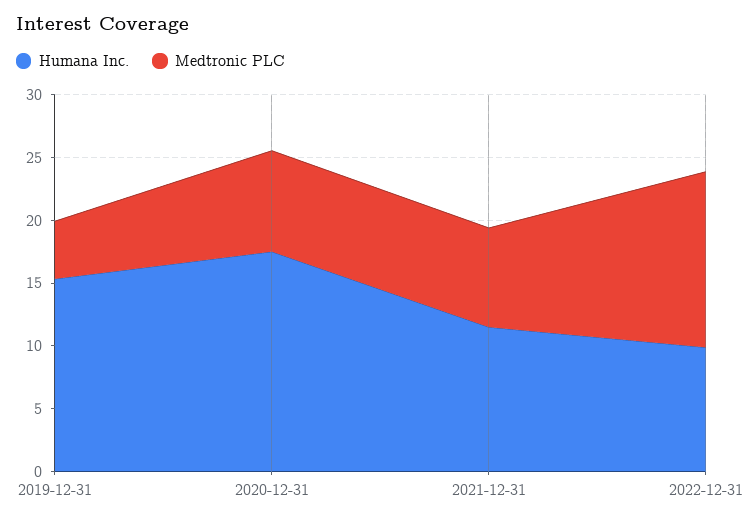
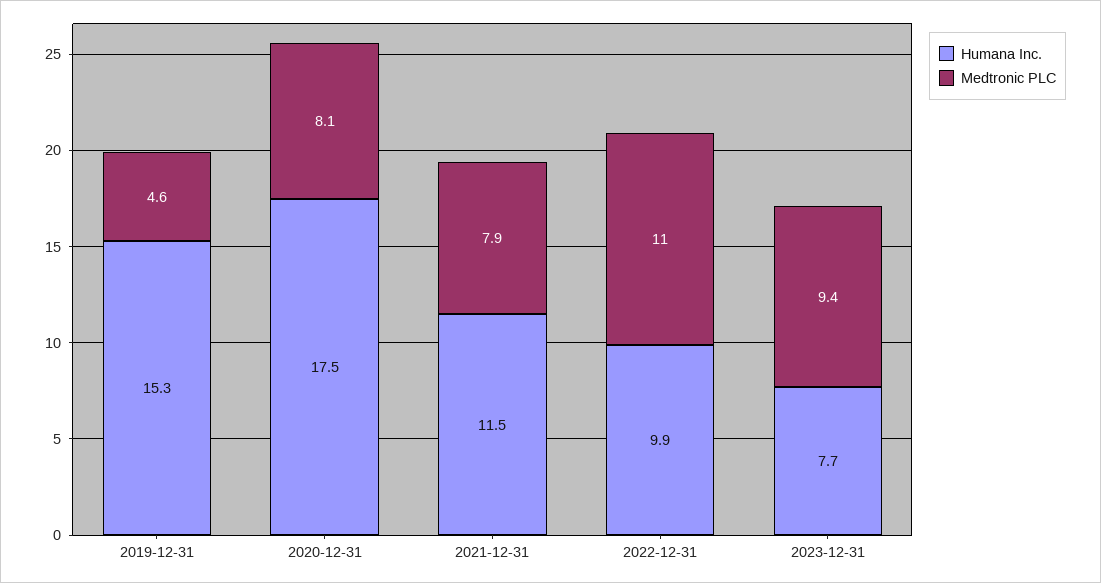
Medtronic PLC, 2022-12-31: 14 -> 11
Humana Inc., 2023-12-31: none -> 7.7
Medtronic PLC, 2023-12-31: none -> 9.4

